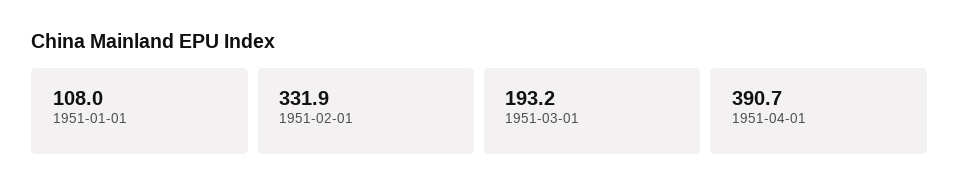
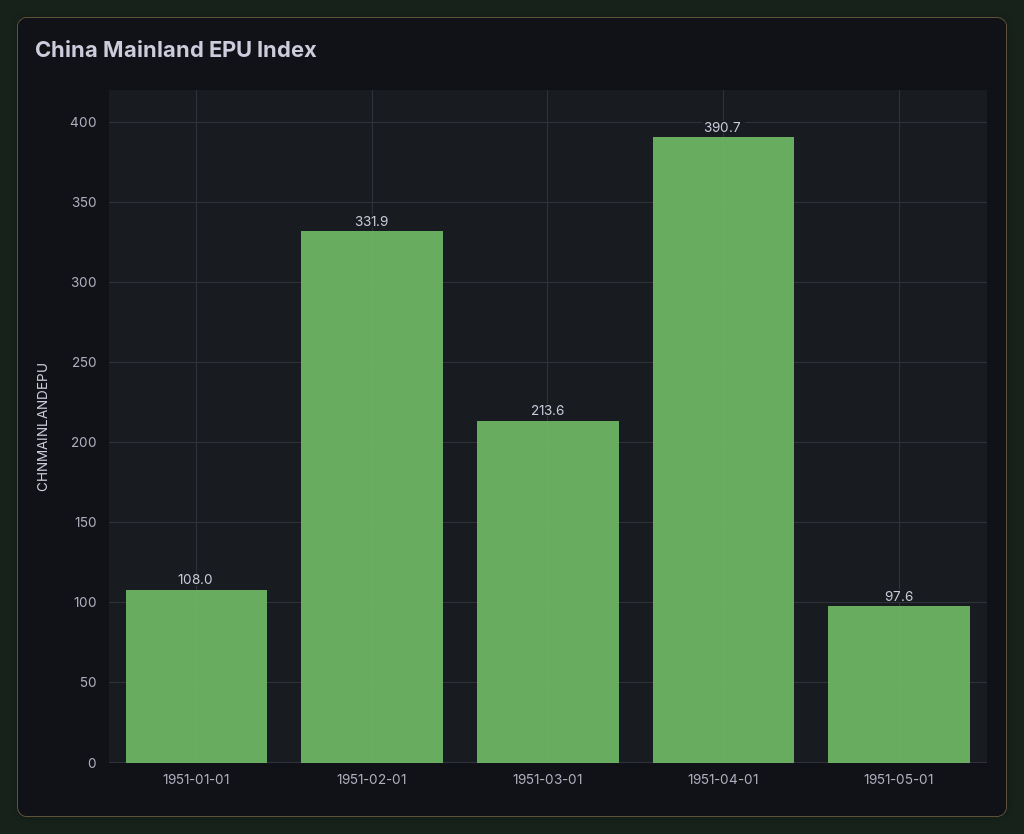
1951-03-01: 193.2 -> 213.6
1951-05-01: none -> 97.6

